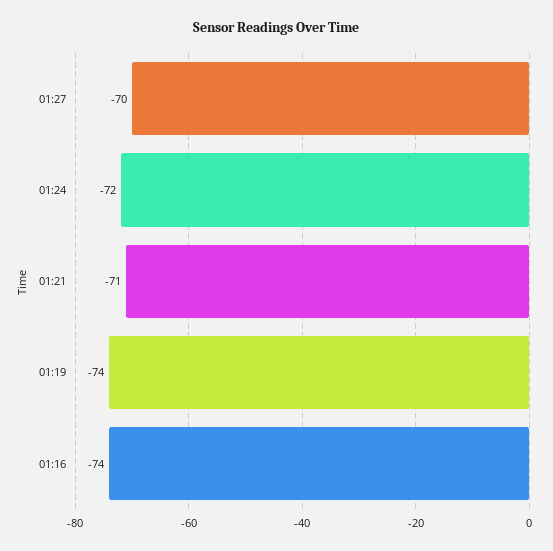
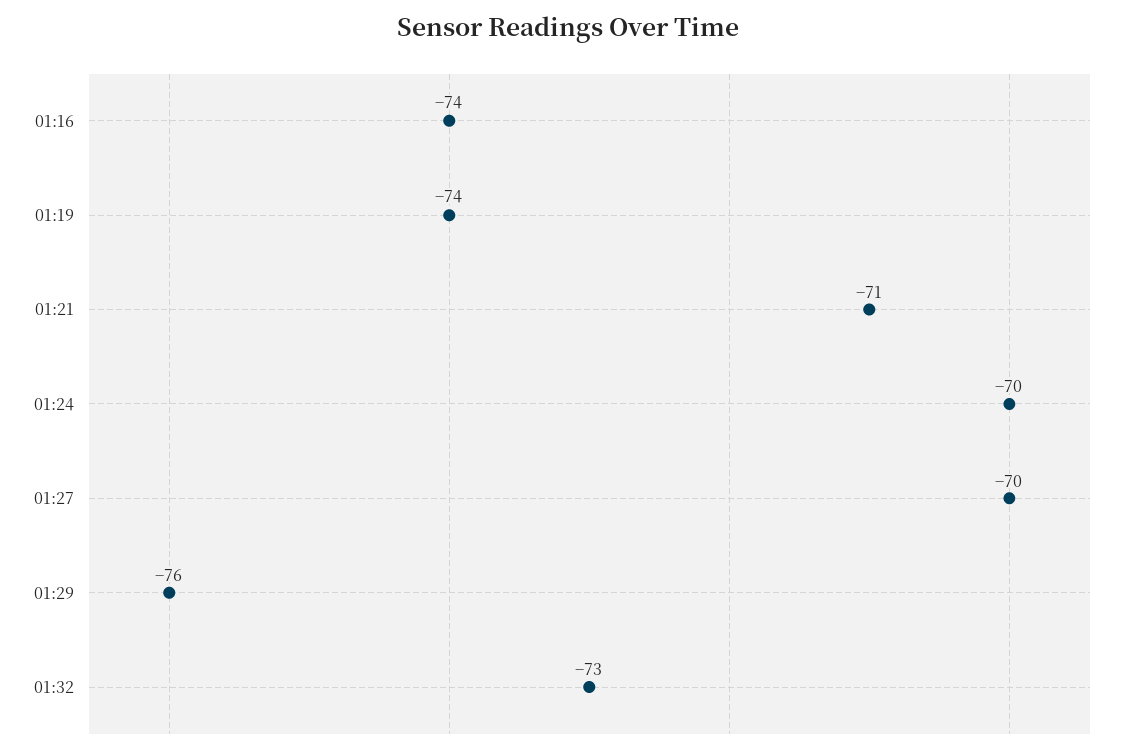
01:24: -72 -> -70
01:29: none -> -76
01:32: none -> -73

